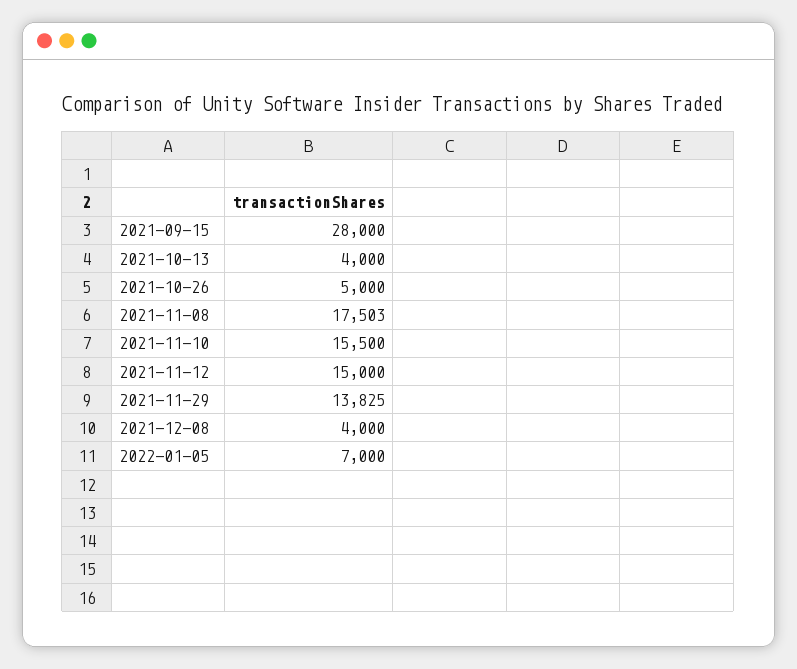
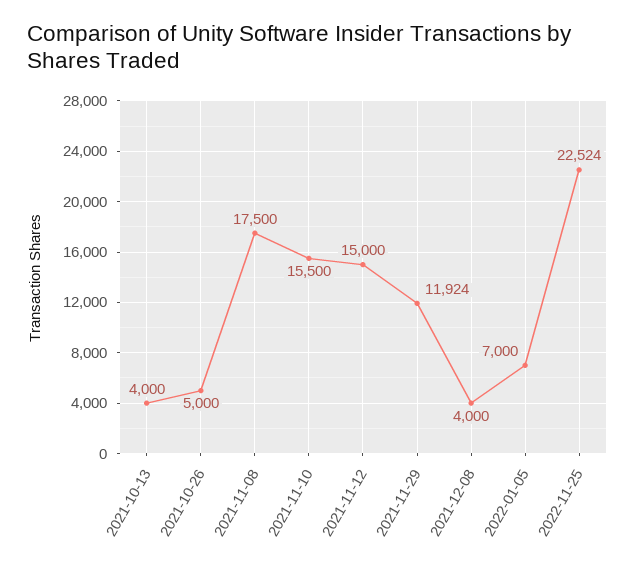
2021-09-15: 28000 -> none
2021-11-08: 17503 -> 17500
2021-11-29: 13825 -> 11924
2022-11-25: none -> 22524

